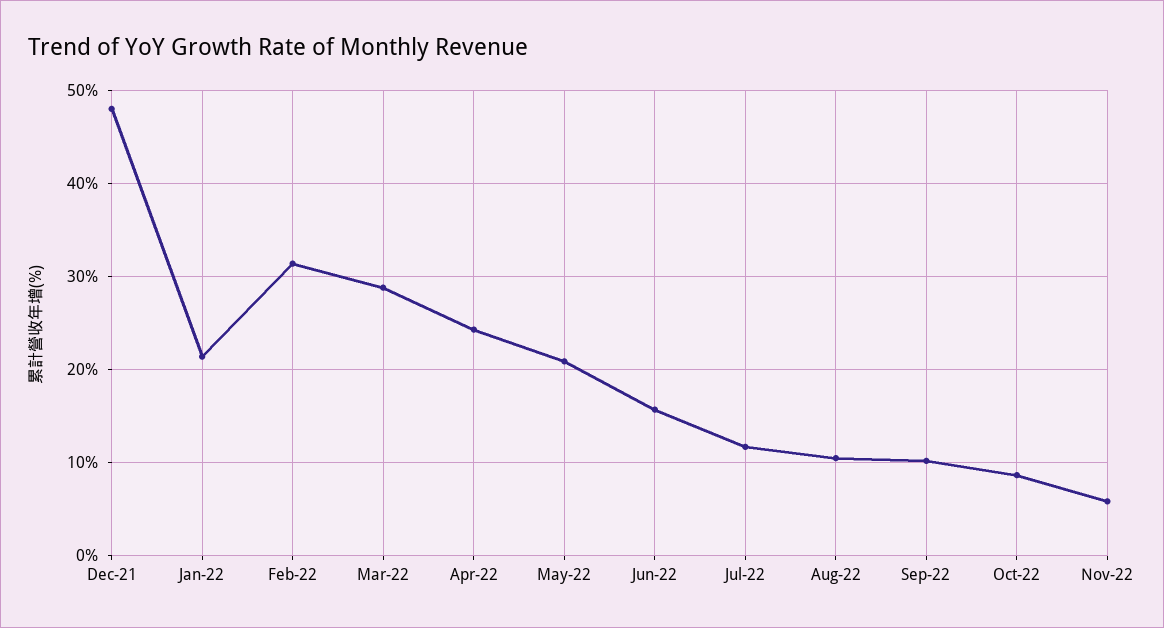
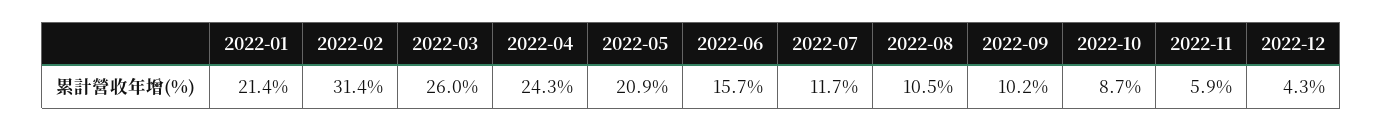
Dec-21: 48 -> none
Mar-22: 29 -> 26
2022-12: none -> 4.3

